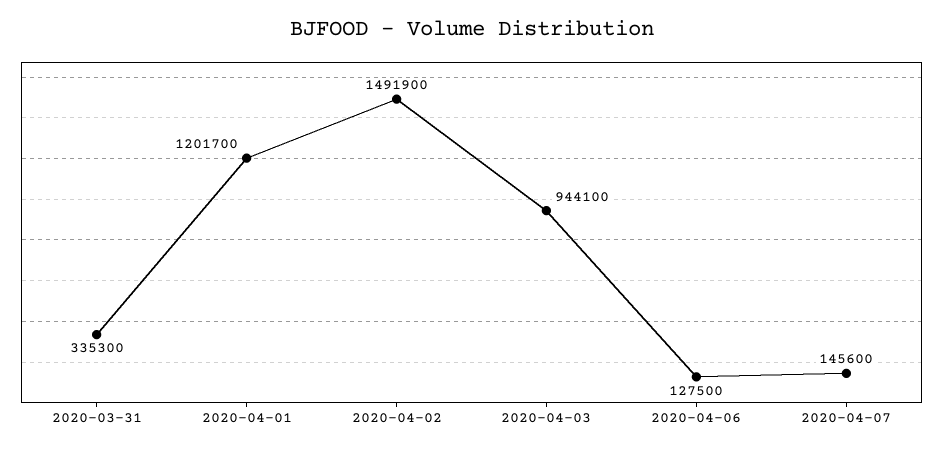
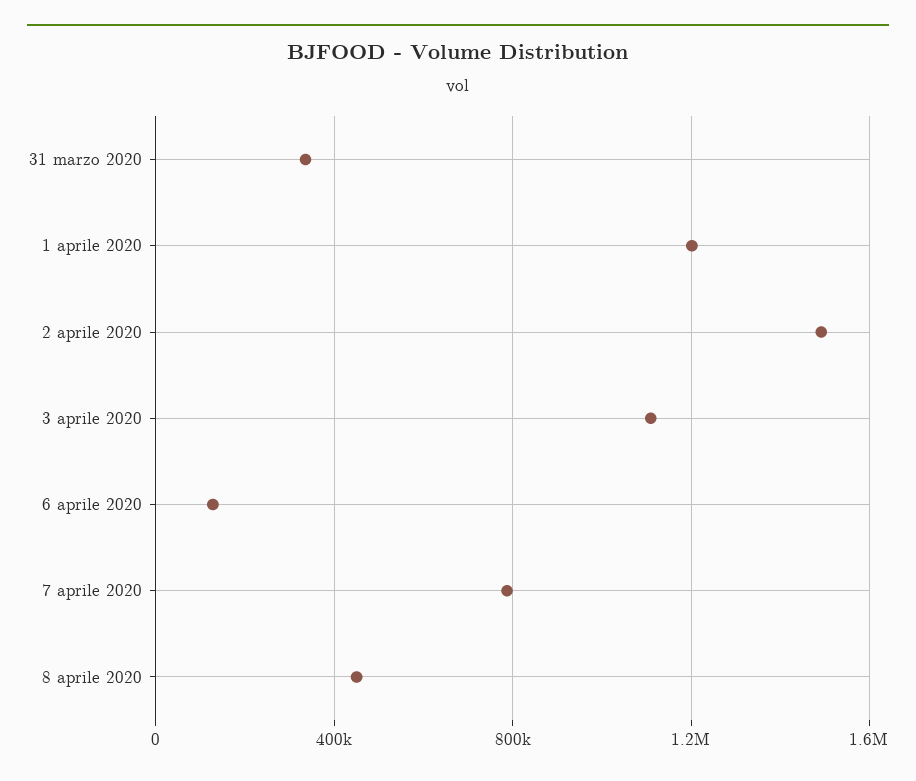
2020-04-03: 944100 -> 1100000
2020-04-07: 145600 -> 800000
8 aprile 2020: none -> 450000

